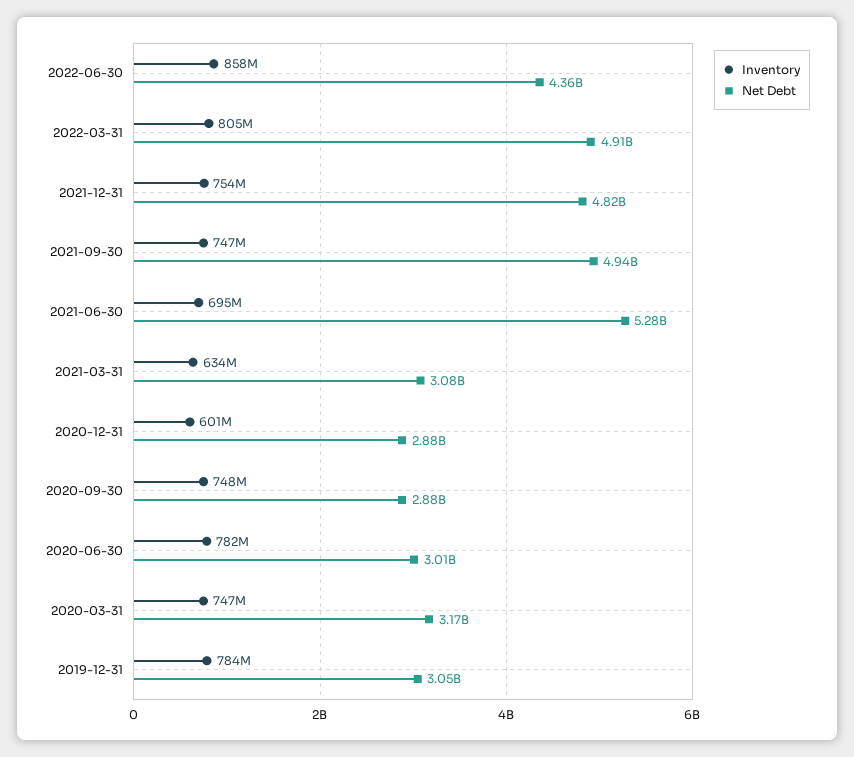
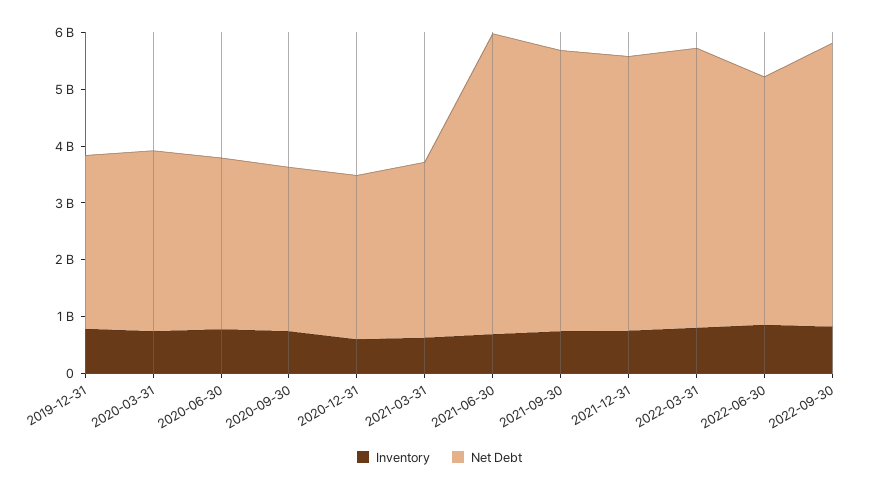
Inventory, 2022-09-30: none -> 800000000
Net Debt, 2022-09-30: none -> 5000000000

